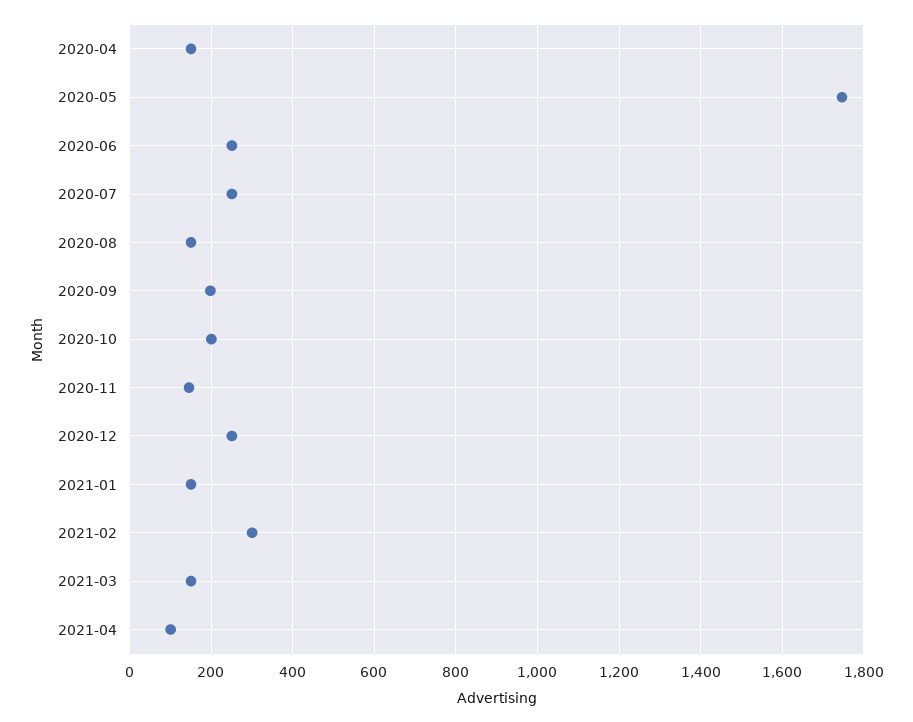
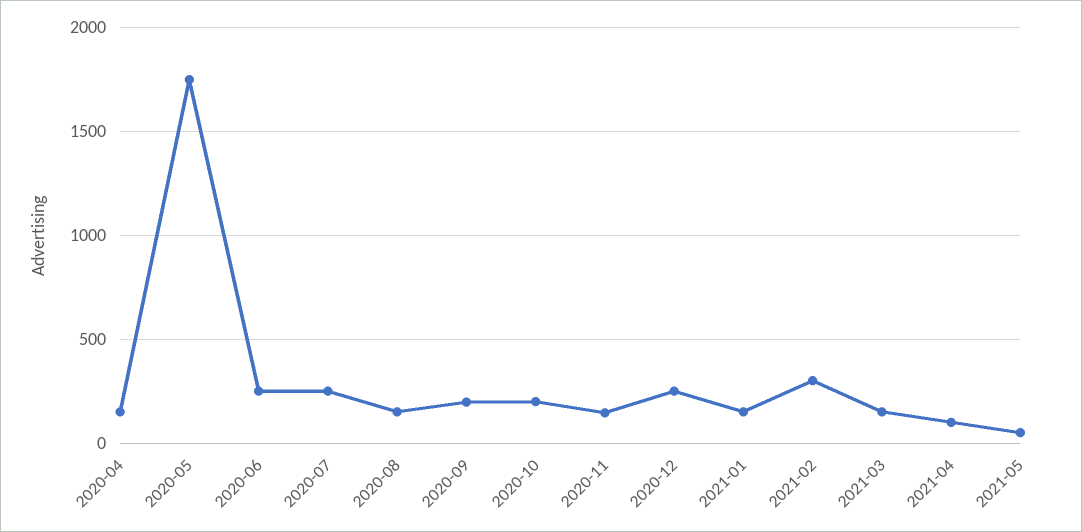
2021-05: none -> 50

